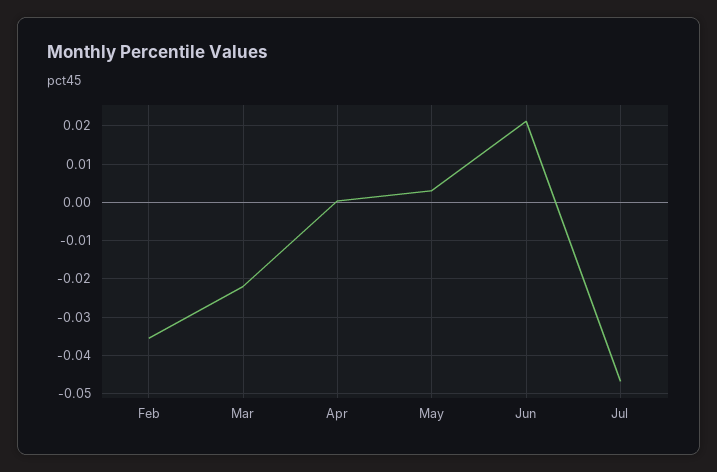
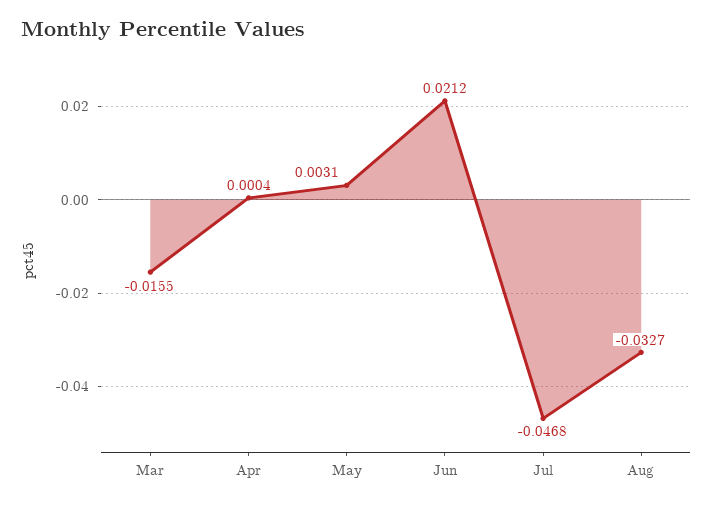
Feb: -0.036 -> none
Mar: -0.022 -> -0.0155
Aug: none -> -0.0327

